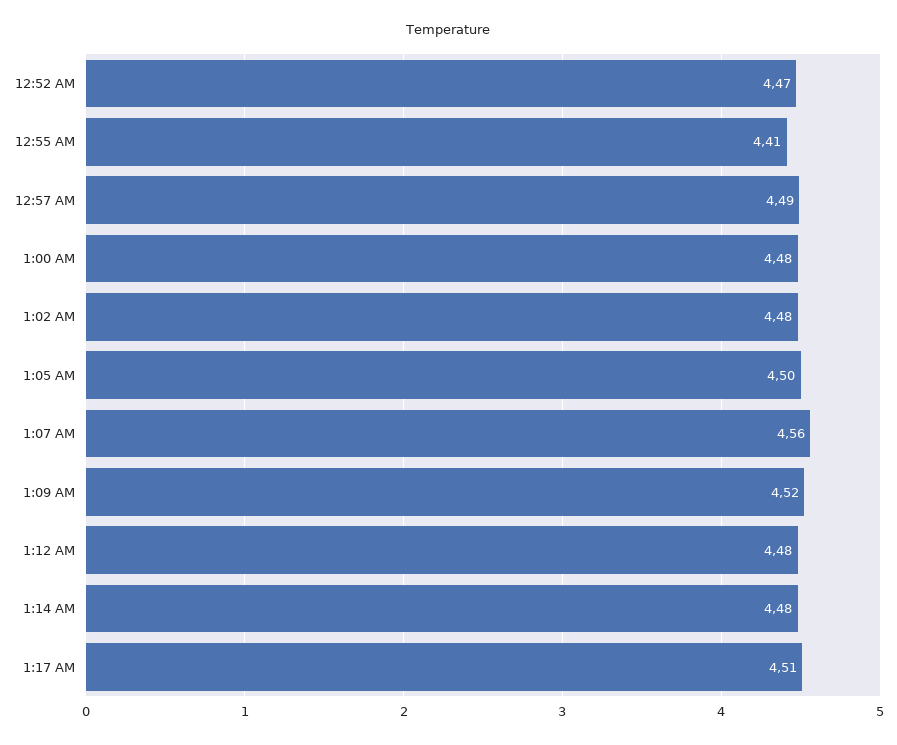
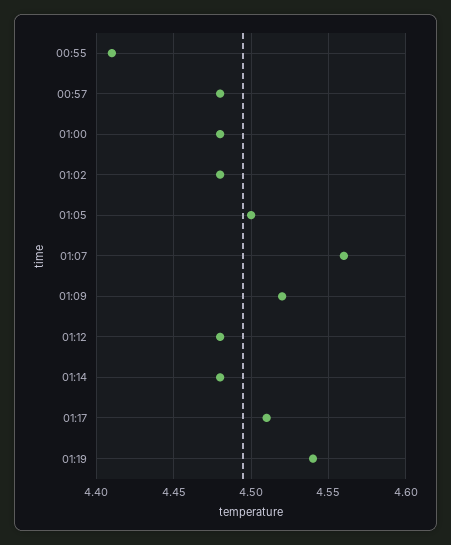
12:52 AM: 4.47 -> none
12:57 AM: 4.49 -> 4.48
01:19: none -> 4.54

